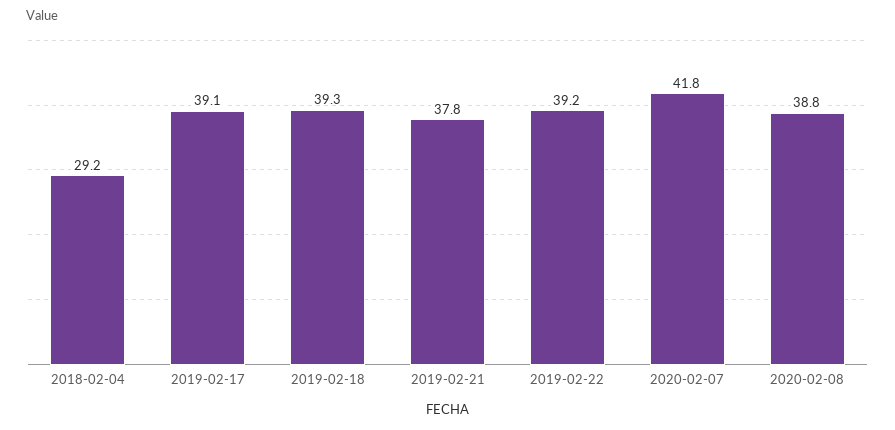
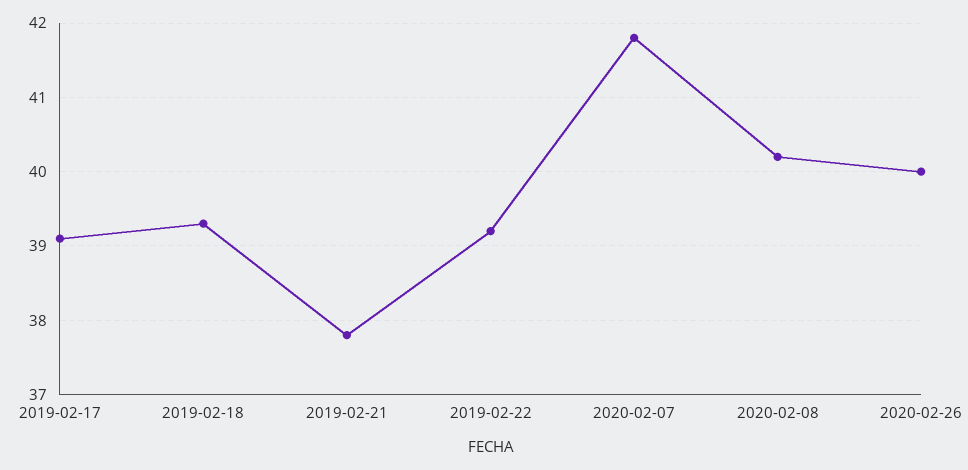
2018-02-04: 29.2 -> none
2020-02-08: 38.8 -> 40.2
2020-02-26: none -> 40

